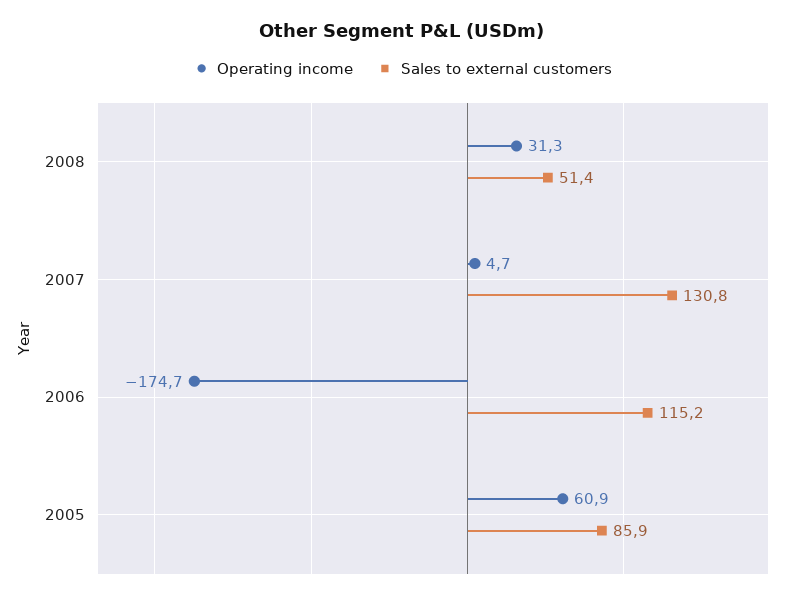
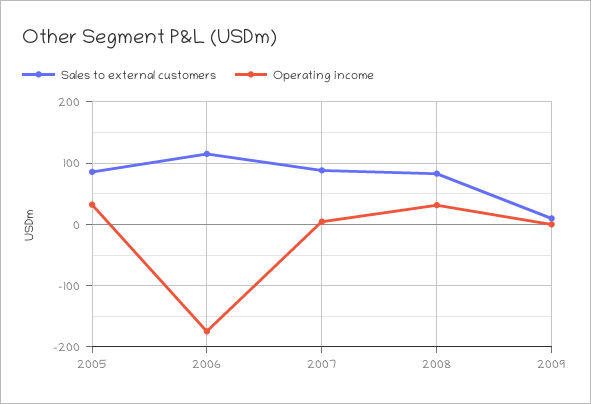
Sales to external customers, 2008: 51.4 -> 80
Sales to external customers, 2007: 130.8 -> 90
Operating income, 2005: 60.9 -> 30
Sales to external customers, 2009: none -> 10
Operating income, 2009: none -> 0

